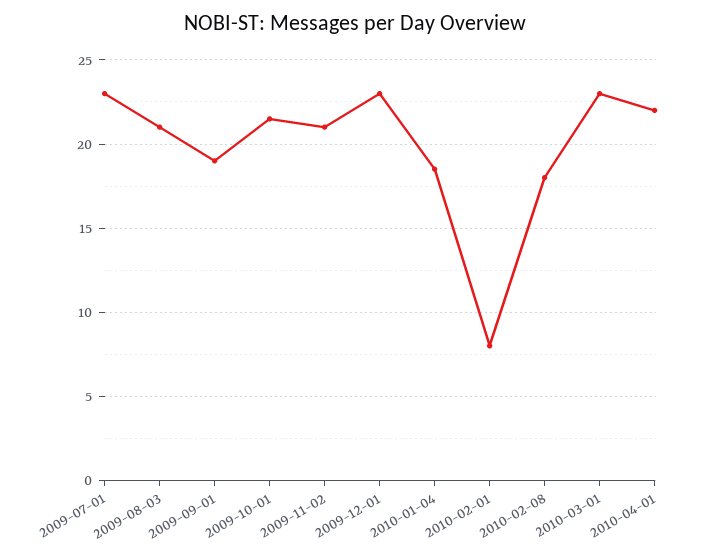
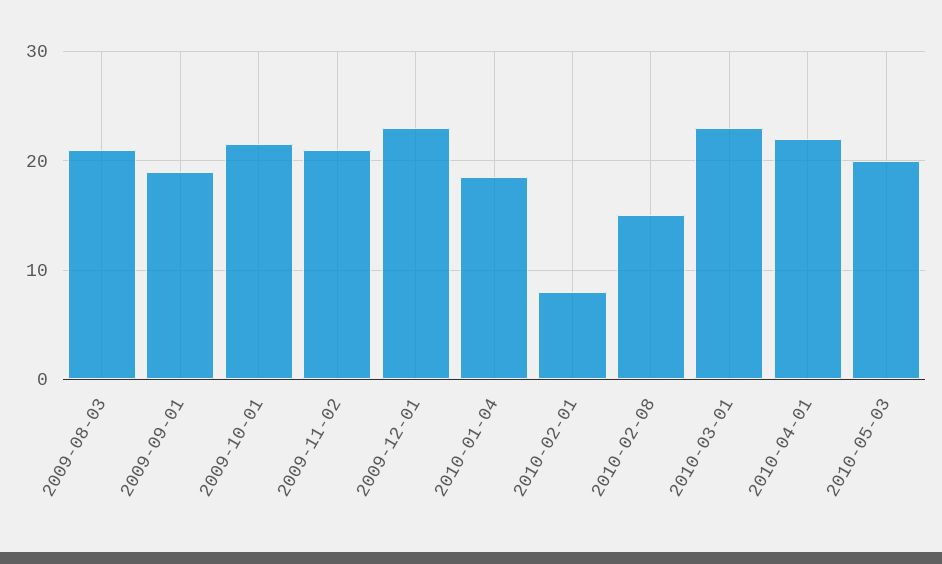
2009-07-01: 23 -> none
2010-02-08: 18 -> 15
2010-05-03: none -> 20

